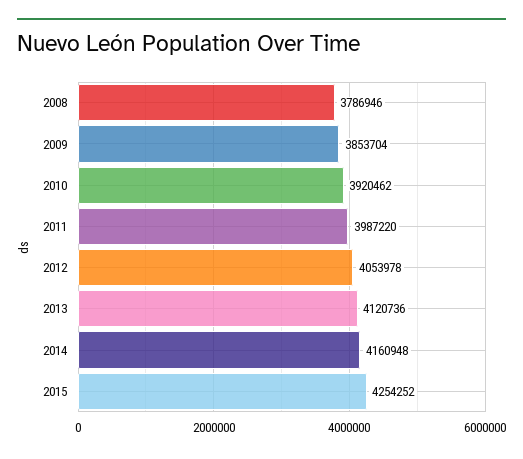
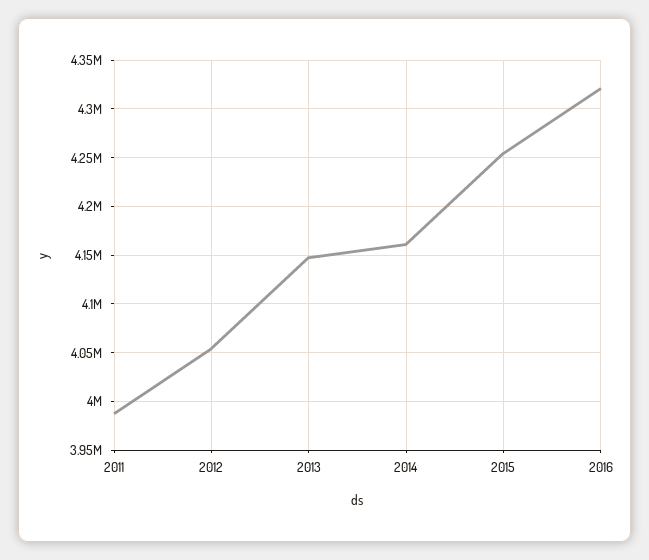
2008: 3786946 -> none
2009: 3853704 -> none
2010: 3920462 -> none
2013: 4120736 -> 4150000
2016: none -> 4320000

